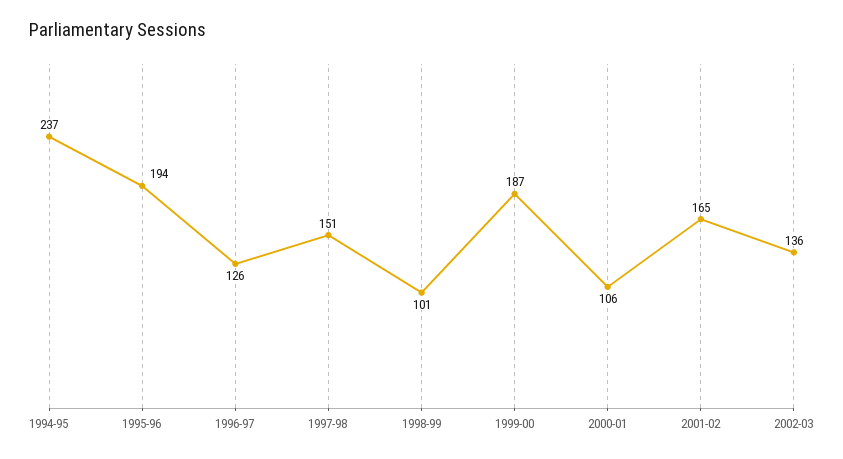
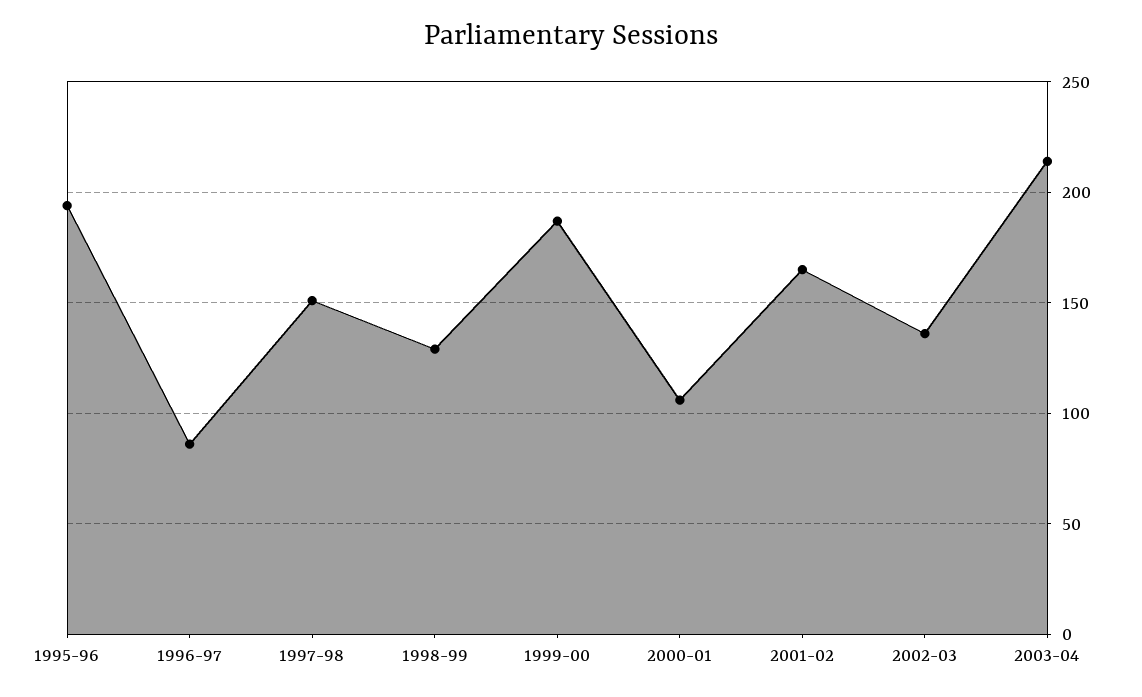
1994-95: 237 -> none
1996-97: 126 -> 85
1998-99: 101 -> 130
2003-04: none -> 215

